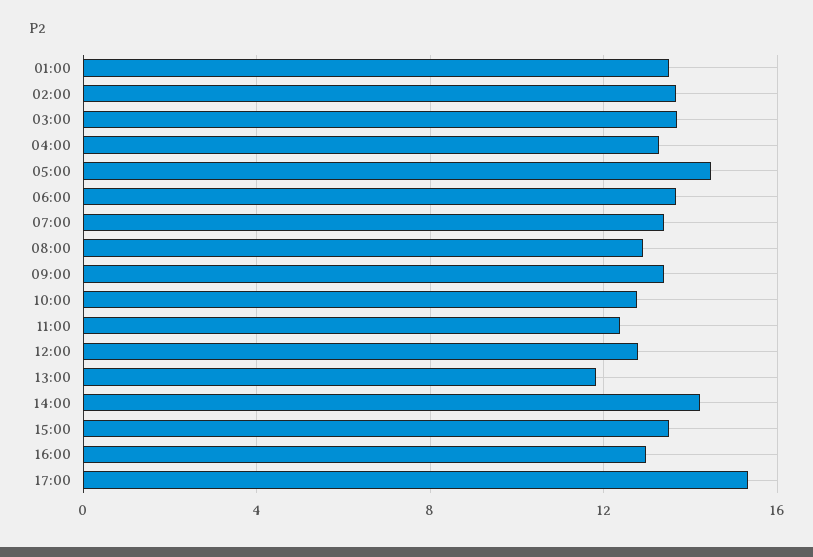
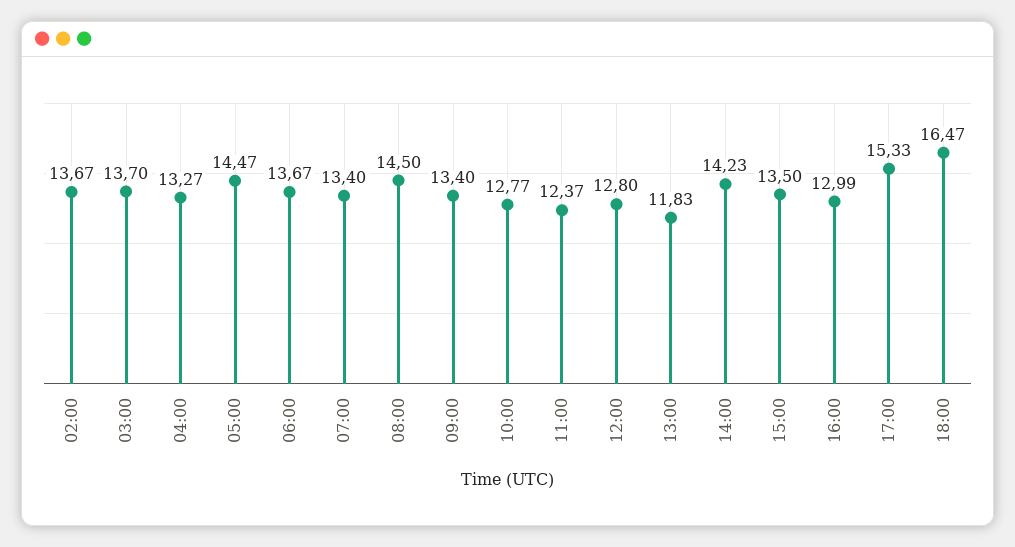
01:00: 13.5 -> none
08:00: 13 -> 14.5
18:00: none -> 16.47

